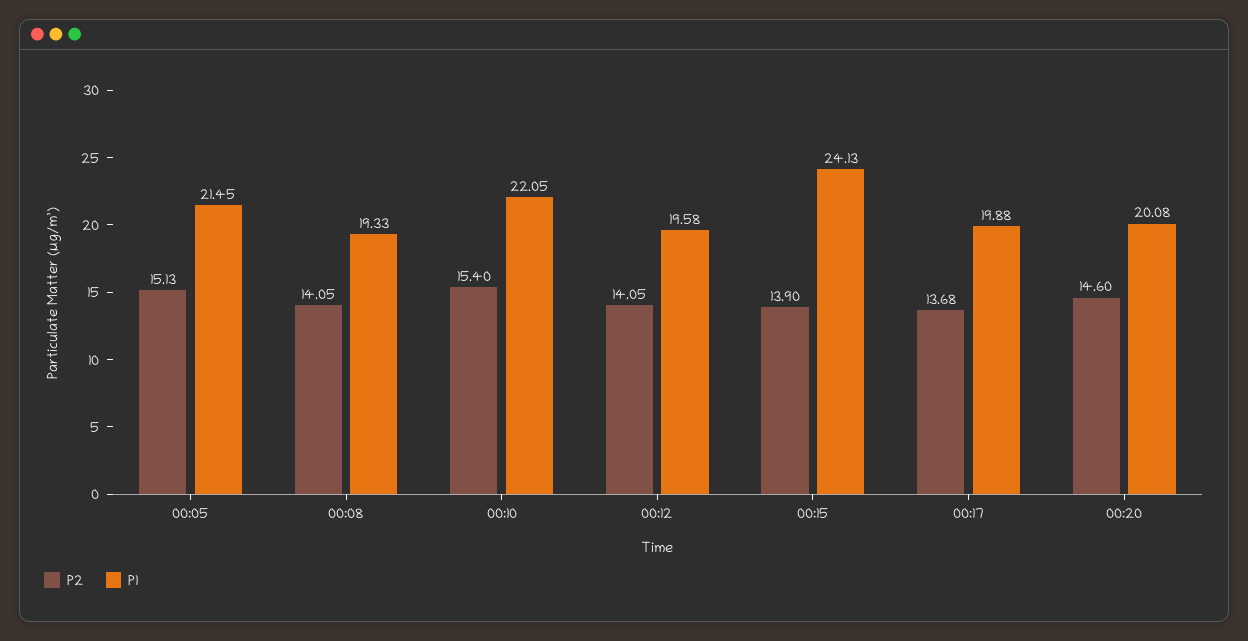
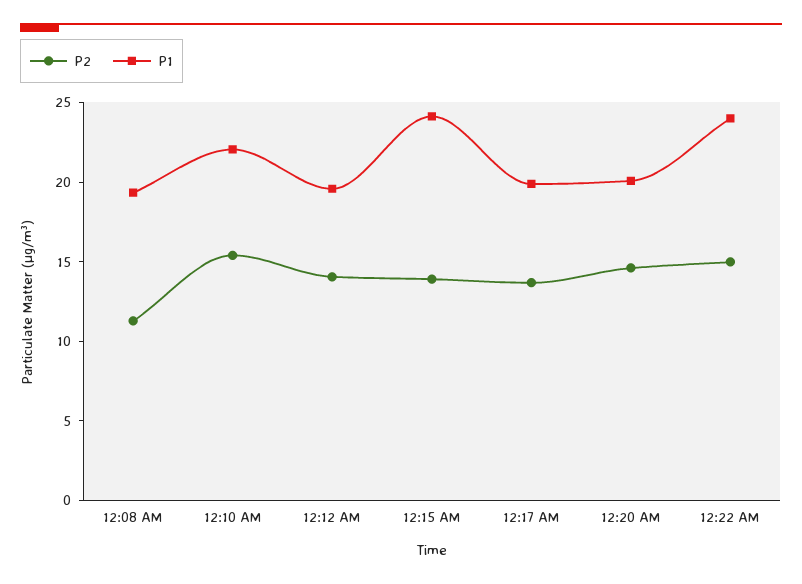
P2, 00:05: 15.13 -> none
P1, 00:05: 21.45 -> none
P2, 00:08: 14.05 -> 11
P2, 12:22 AM: none -> 15
P1, 12:22 AM: none -> 24

